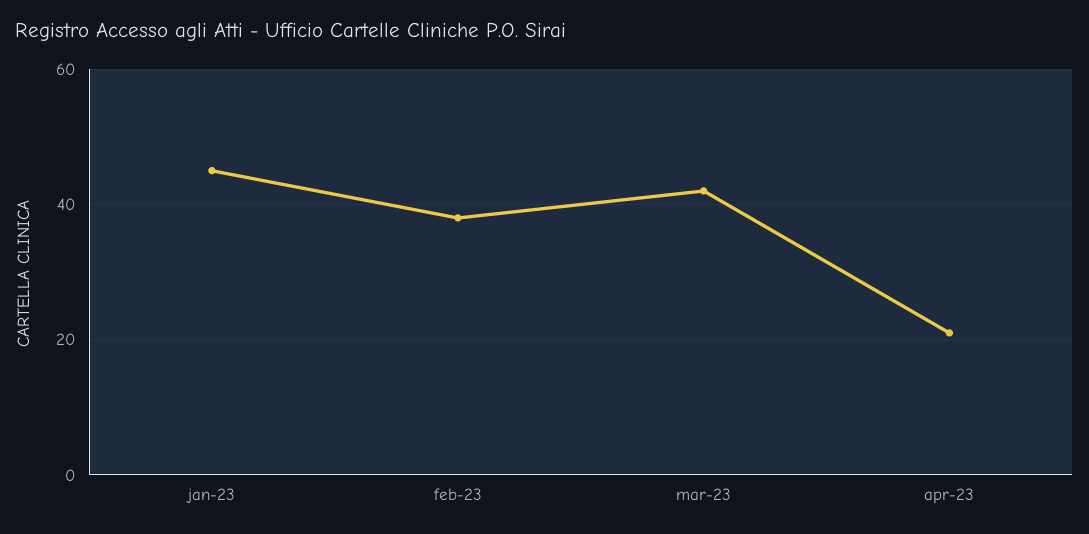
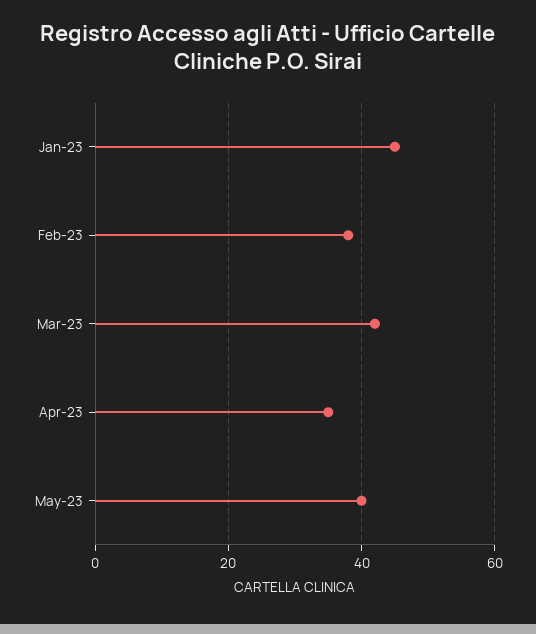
apr-23: 20 -> 35
May-23: none -> 40

